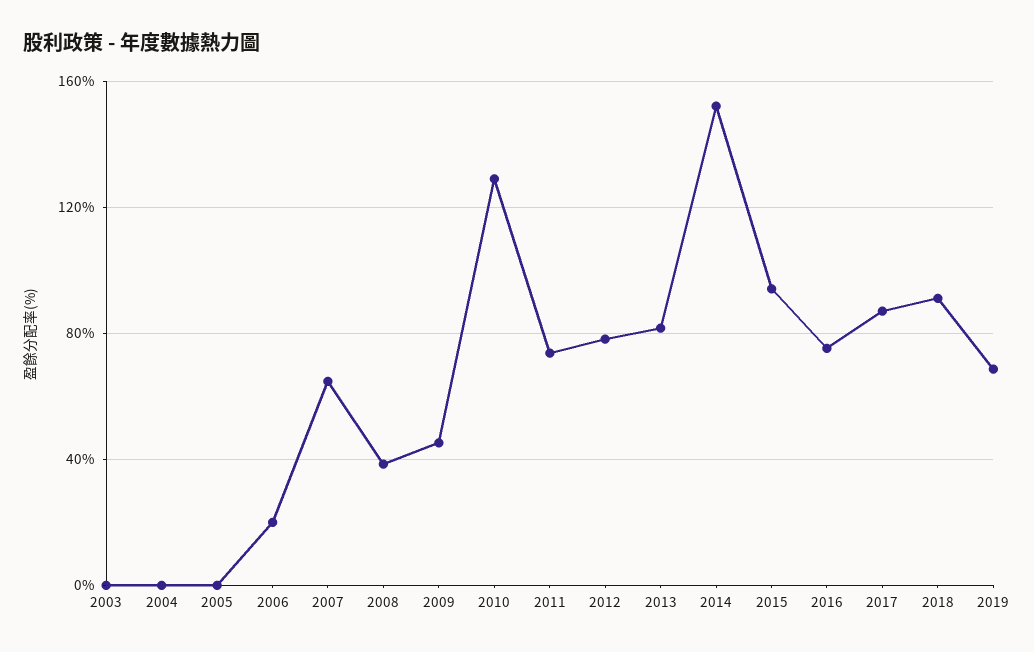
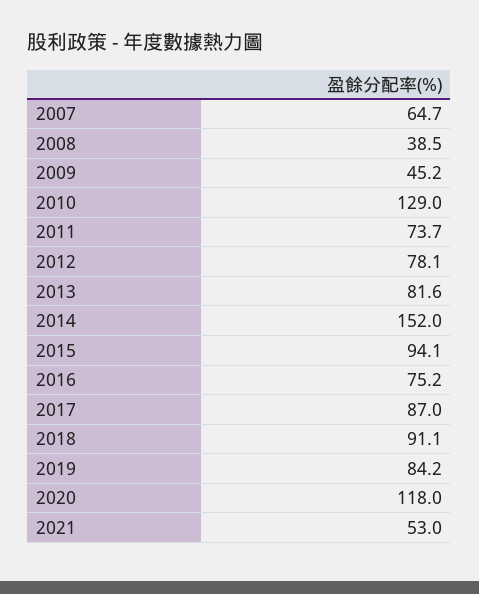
2003: 0 -> none
2004: 0 -> none
2005: 0 -> none
2006: 20 -> none
2019: 70 -> 84.2
2020: none -> 118
2021: none -> 53

